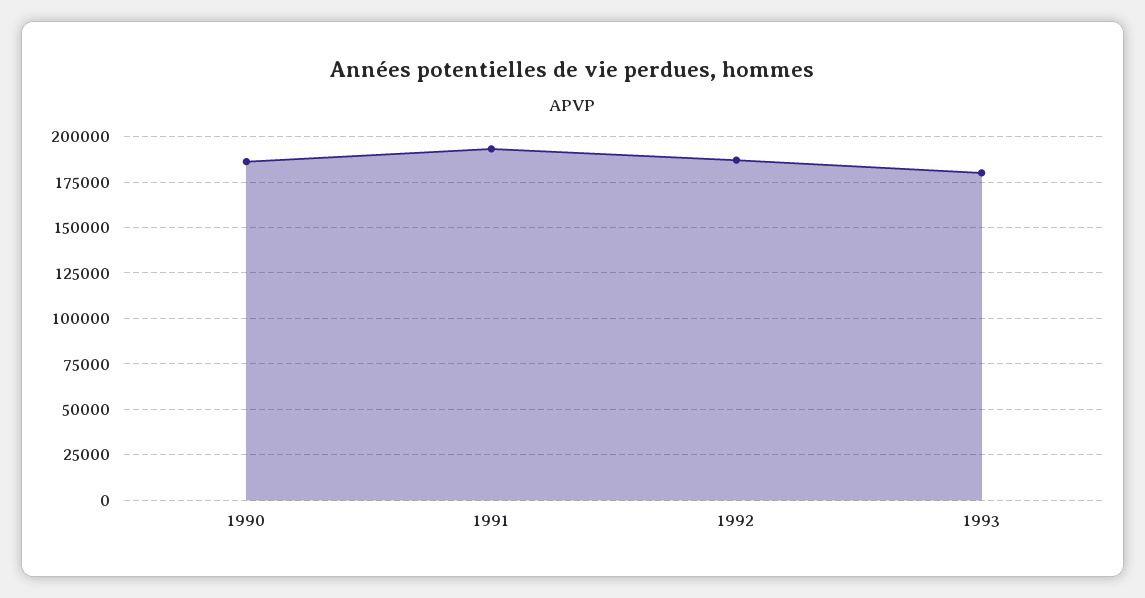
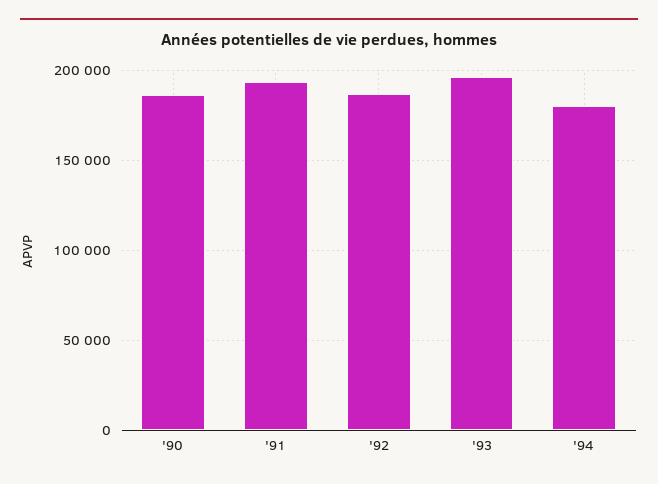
1993: 180000 -> 195000
'94: none -> 180000

